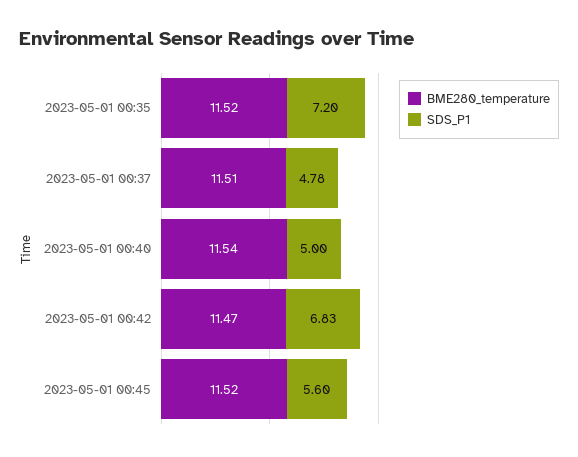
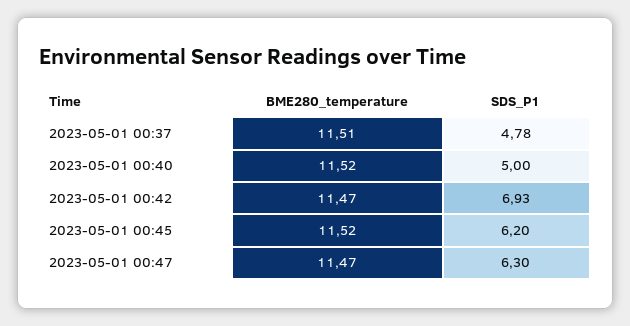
BME280_temperature, 2023-05-01 00:35: 11.52 -> none
SDS_P1, 2023-05-01 00:35: 7.2 -> none
BME280_temperature, 2023-05-01 00:40: 11.54 -> 11.52
SDS_P1, 2023-05-01 00:42: 6.83 -> 6.93
SDS_P1, 2023-05-01 00:45: 5.6 -> 6.2
BME280_temperature, 2023-05-01 00:47: none -> 11.47
SDS_P1, 2023-05-01 00:47: none -> 6.3

